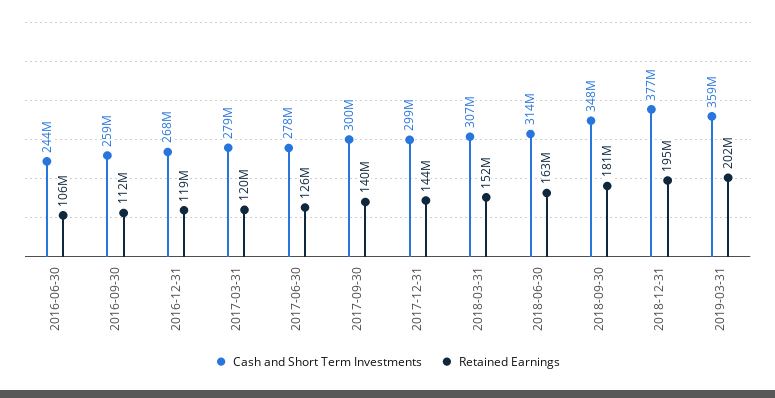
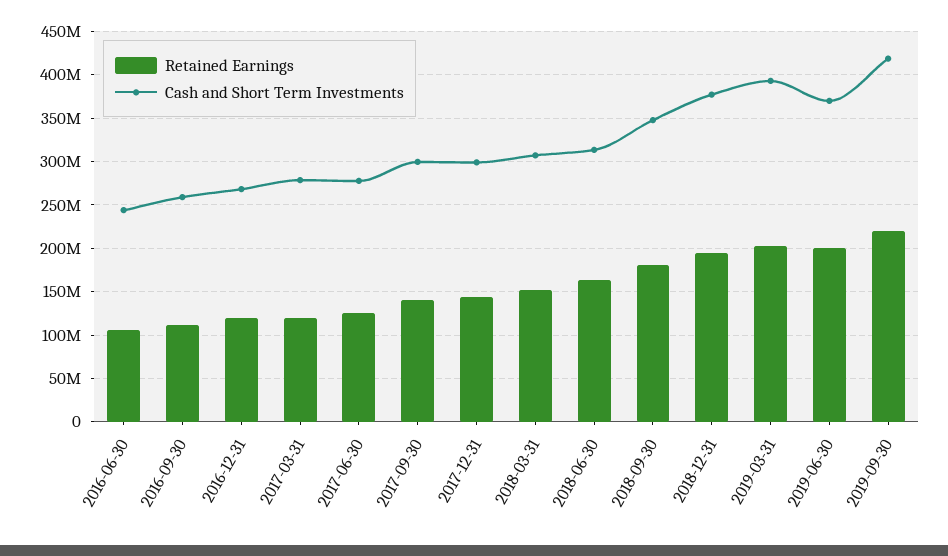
Cash and Short Term Investments, 2019-03-31: 359000000 -> 390000000
Retained Earnings, 2019-06-30: none -> 200000000
Cash and Short Term Investments, 2019-06-30: none -> 370000000
Retained Earnings, 2019-09-30: none -> 220000000
Cash and Short Term Investments, 2019-09-30: none -> 420000000

